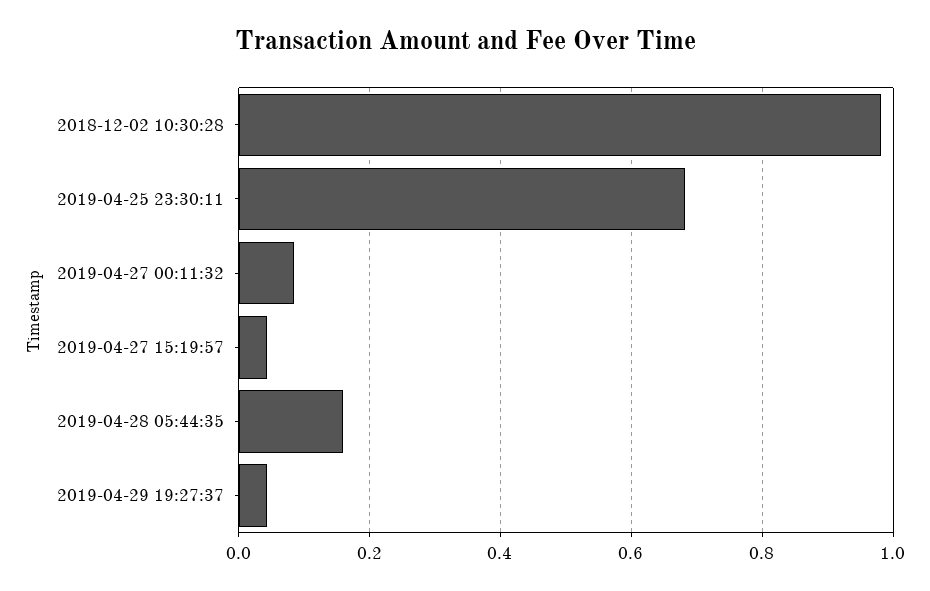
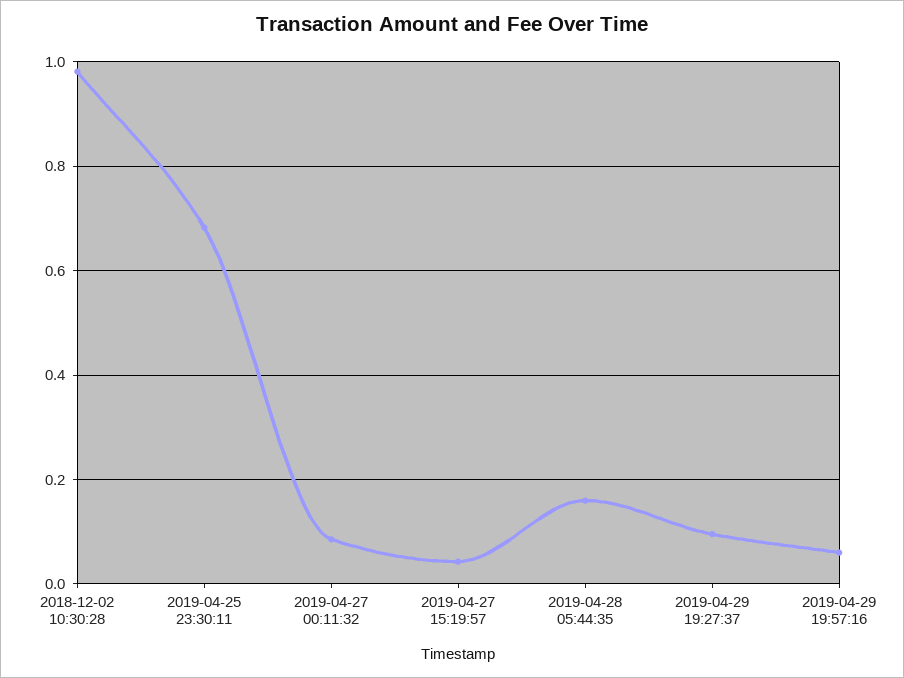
2019-04-29 19:27:37: 0.04 -> 0.1
2019-04-29 19:57:16: none -> 0.06

